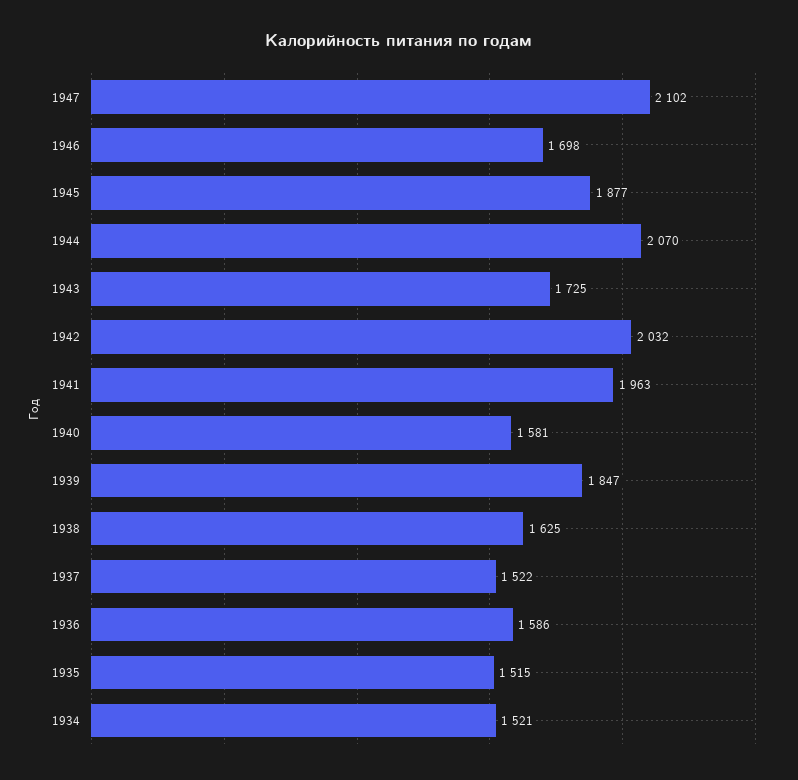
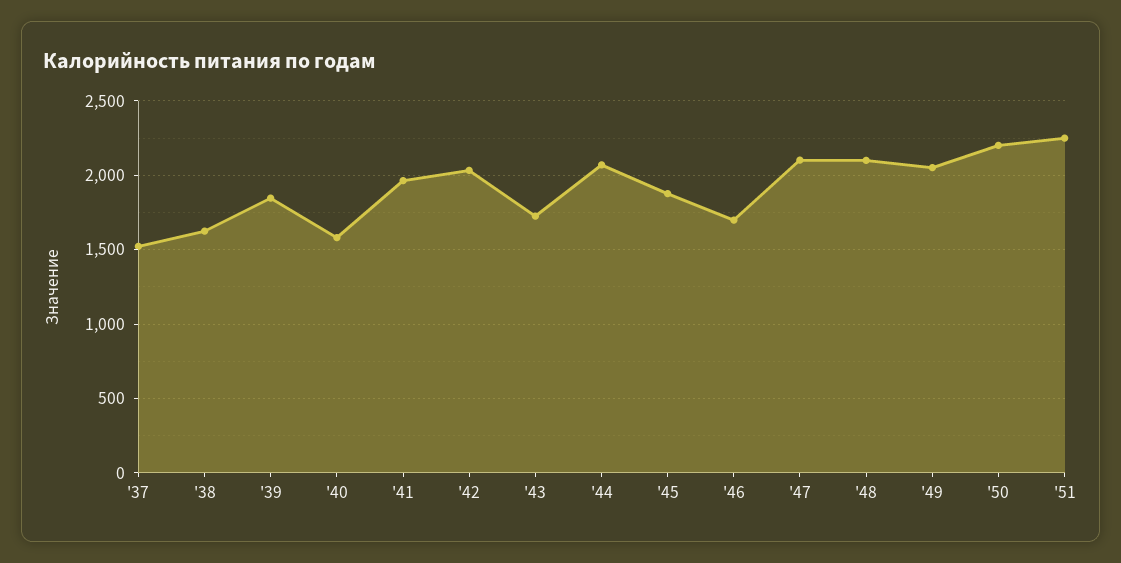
1936: 1586 -> none
1935: 1515 -> none
1934: 1521 -> none
'48: none -> 2100
'49: none -> 2050
'50: none -> 2200
'51: none -> 2250

